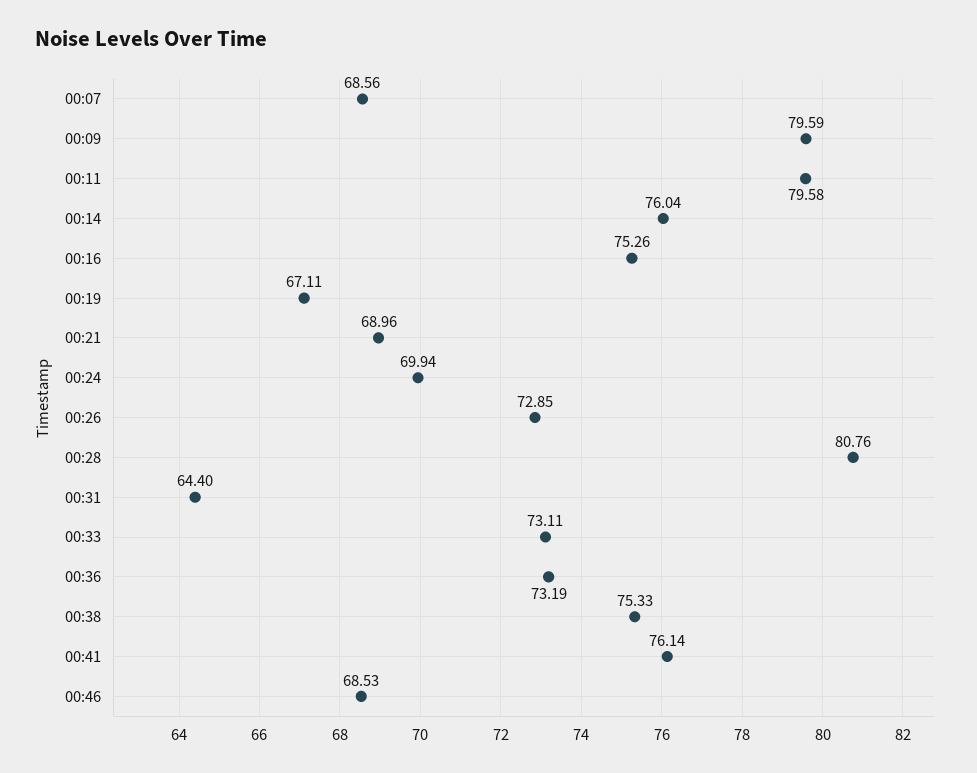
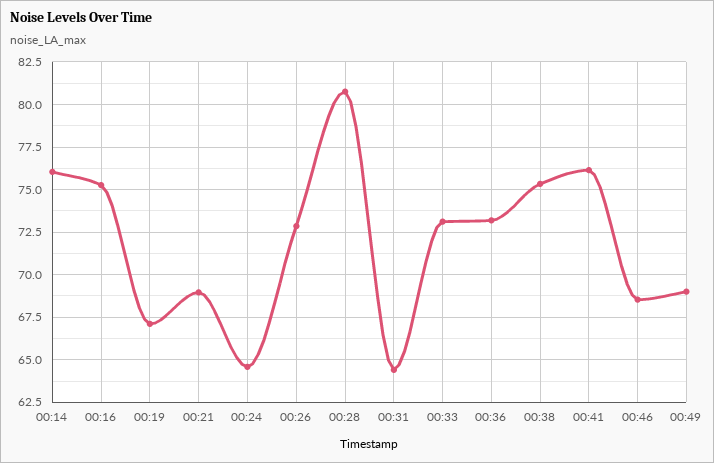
00:07: 68.56 -> none
00:09: 79.59 -> none
00:11: 79.58 -> none
00:24: 69.94 -> 64.5
00:49: none -> 69

